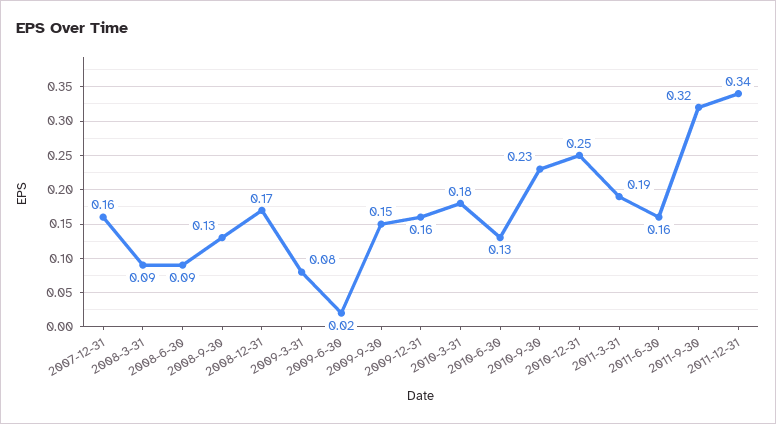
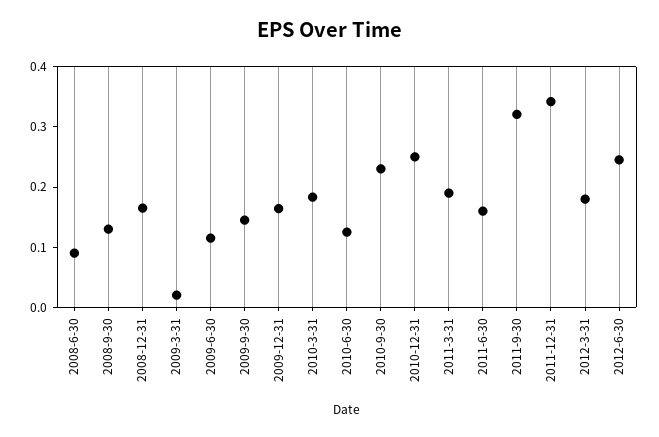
2007-12-31: 0.16 -> none
2008-3-31: 0.09 -> none
2009-3-31: 0.08 -> 0.02
2009-6-30: 0.02 -> 0.12
2012-3-31: none -> 0.18
2012-6-30: none -> 0.24

